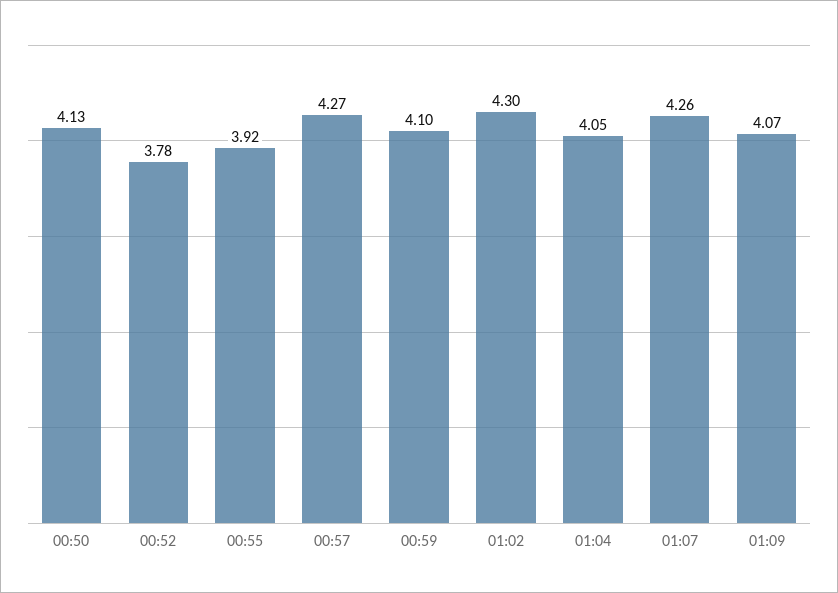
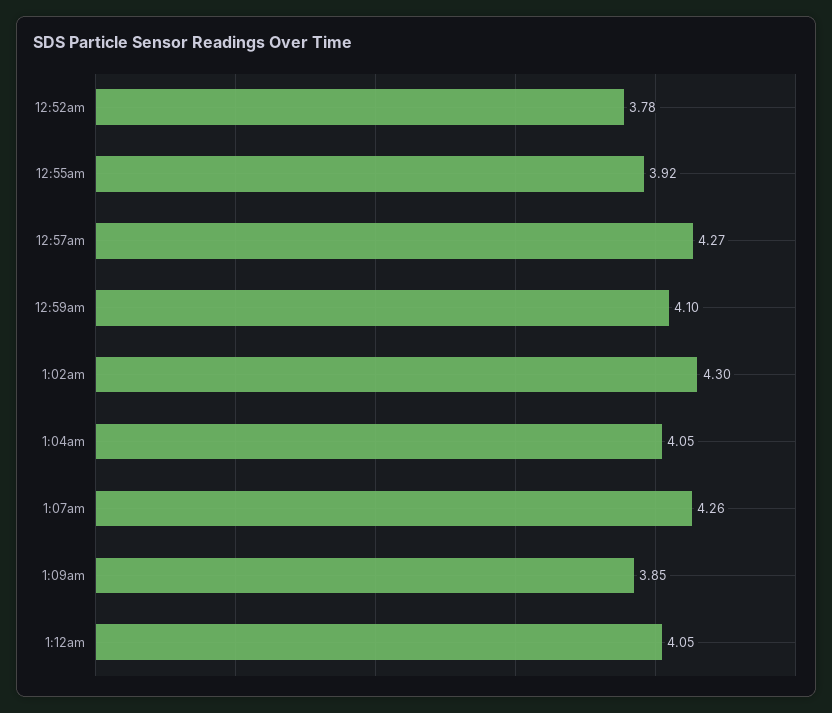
00:50: 4.13 -> none
01:09: 4.07 -> 3.85
1:12am: none -> 4.05

